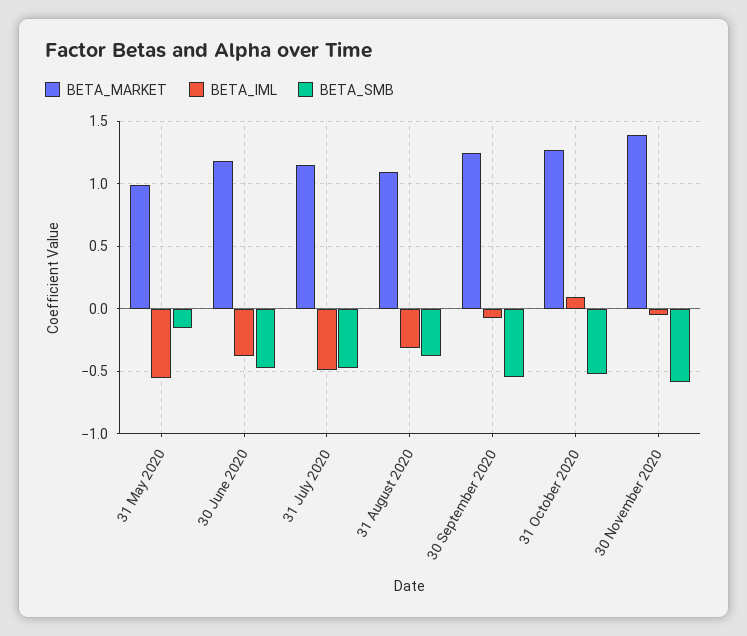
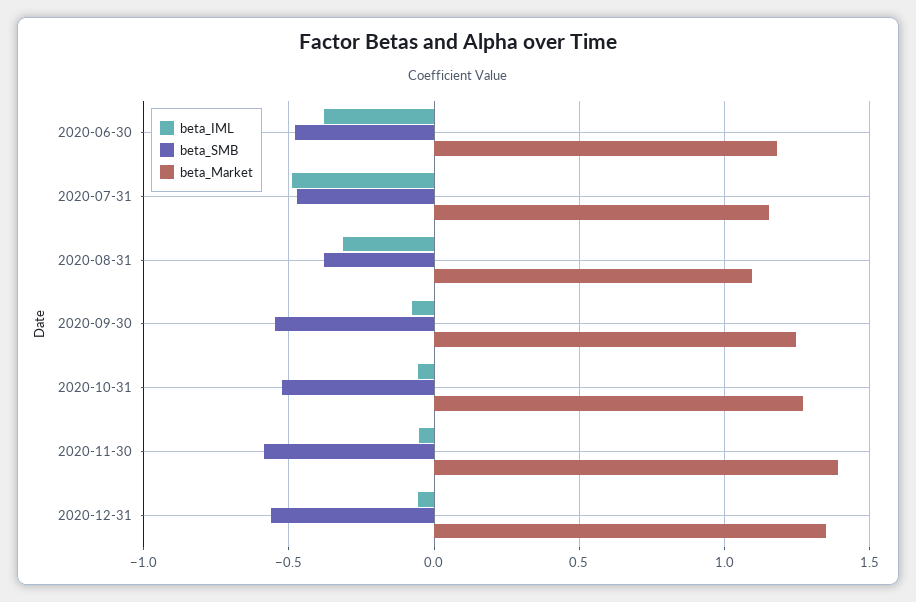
BETA_MARKET, 31 May 2020: 1 -> none
BETA_IML, 31 May 2020: -0.55 -> none
BETA_SMB, 31 May 2020: -0.15 -> none
BETA_IML, 31 October 2020: 0.1 -> -0.05
BETA_IML, 2020-12-31: none -> -0.05
BETA_SMB, 2020-12-31: none -> -0.55
BETA_MARKET, 2020-12-31: none -> 1.35

